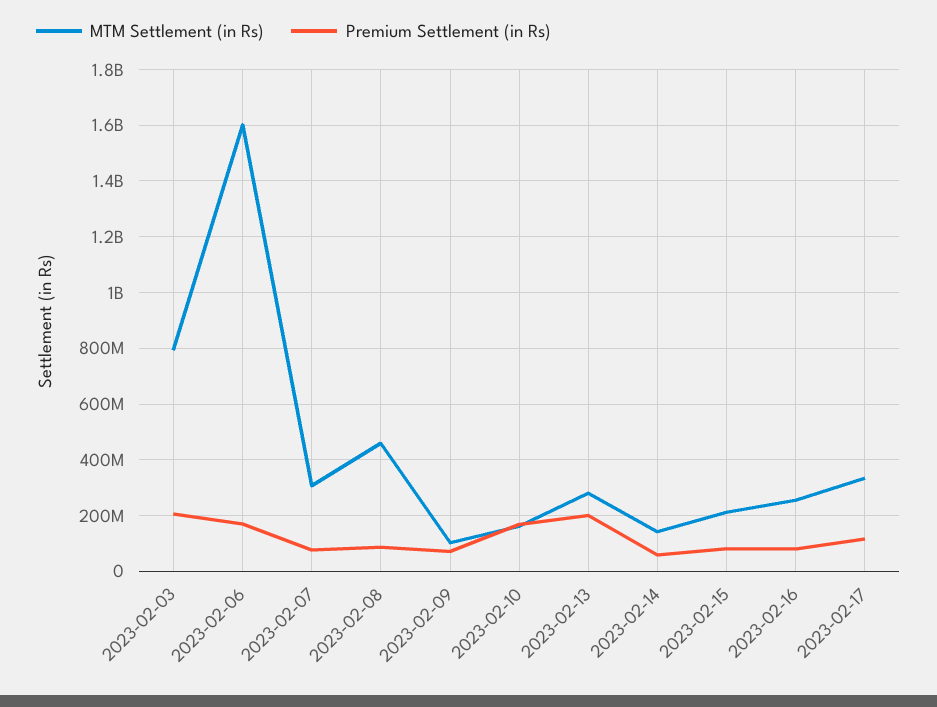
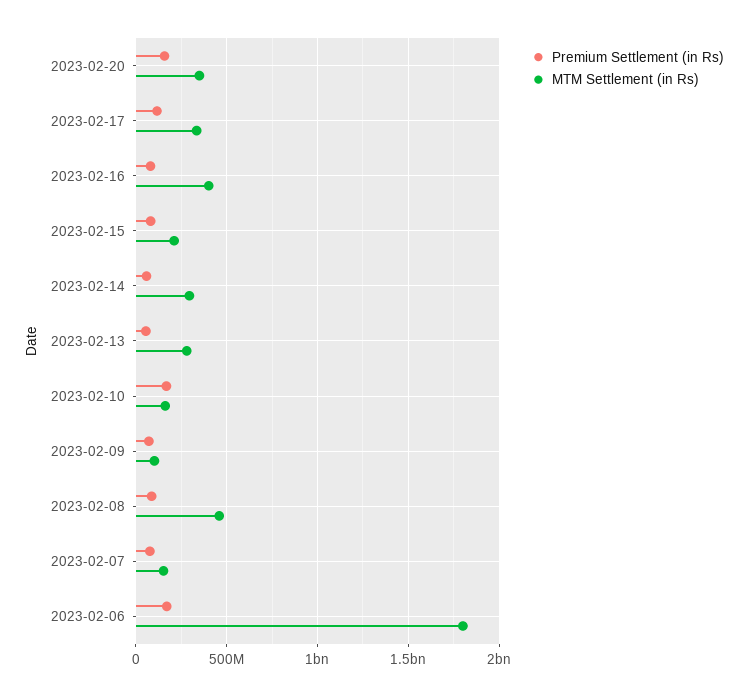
MTM Settlement (in Rs), 2023-02-03: 800000000 -> none
Premium Settlement (in Rs), 2023-02-03: 200000000 -> none
MTM Settlement (in Rs), 2023-02-06: 1600000000 -> 1800000000
MTM Settlement (in Rs), 2023-02-07: 300000000 -> 150000000
Premium Settlement (in Rs), 2023-02-13: 200000000 -> 50000000
MTM Settlement (in Rs), 2023-02-14: 150000000 -> 300000000
MTM Settlement (in Rs), 2023-02-16: 250000000 -> 400000000
Premium Settlement (in Rs), 2023-02-20: none -> 150000000
MTM Settlement (in Rs), 2023-02-20: none -> 350000000

